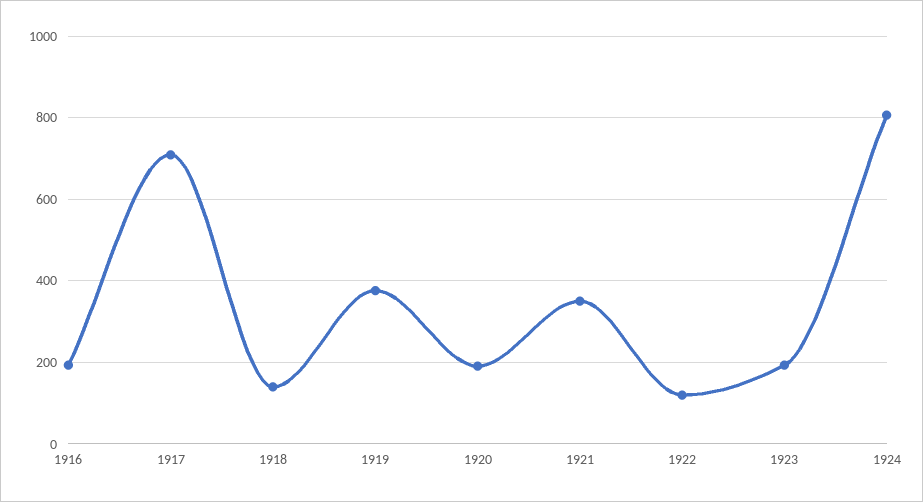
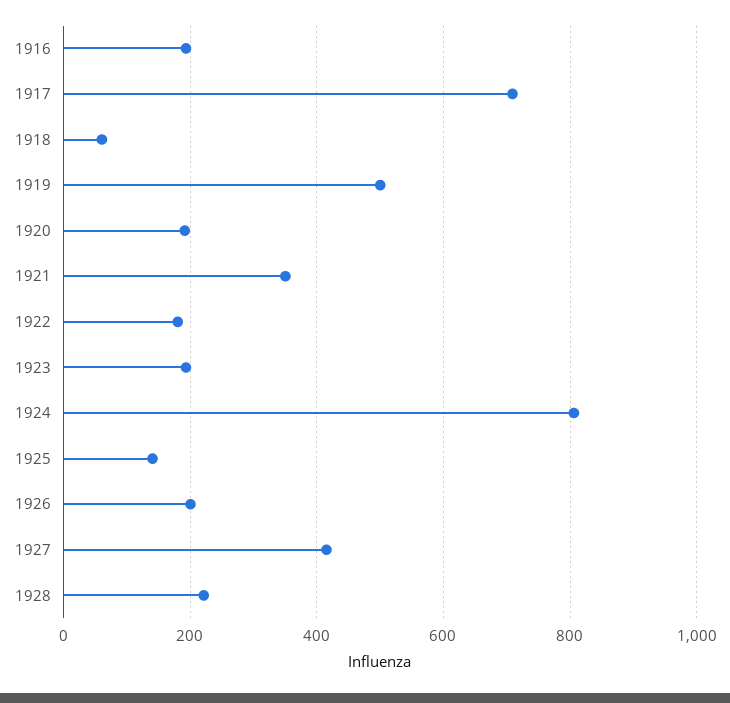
1918: 140 -> 60
1919: 380 -> 500
1922: 120 -> 180
1925: none -> 140
1926: none -> 200
1927: none -> 420
1928: none -> 220

